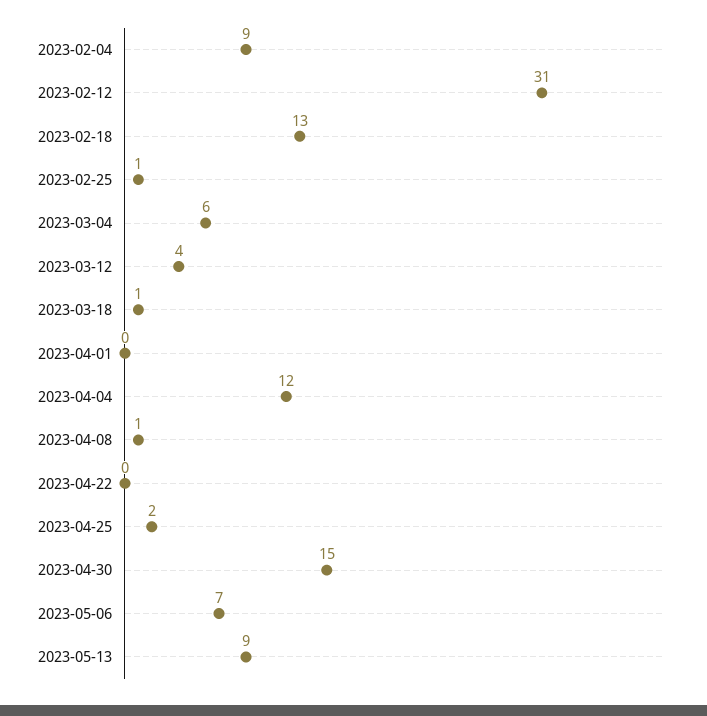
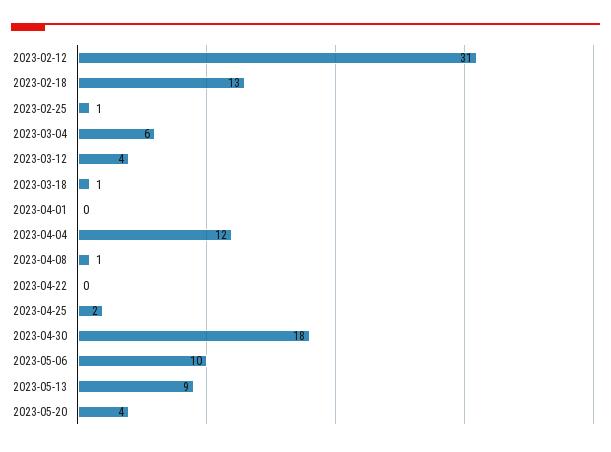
2023-02-04: 9 -> none
2023-04-30: 15 -> 18
2023-05-06: 7 -> 10
2023-05-20: none -> 4

